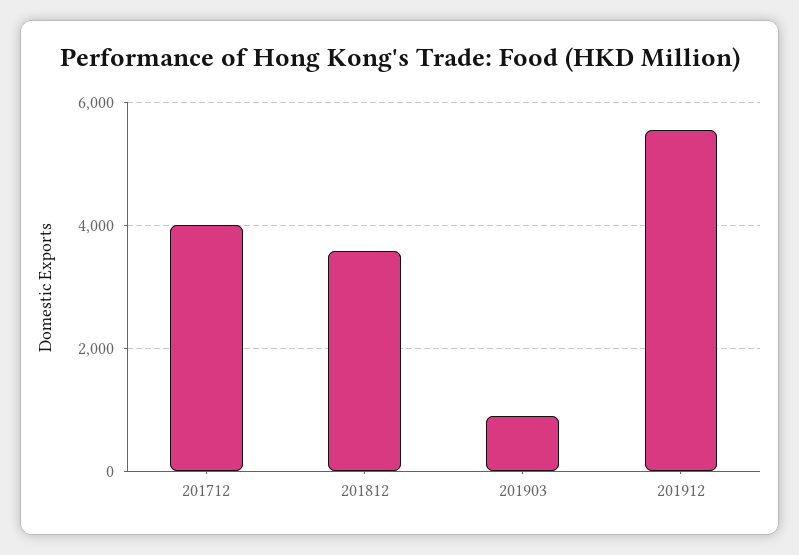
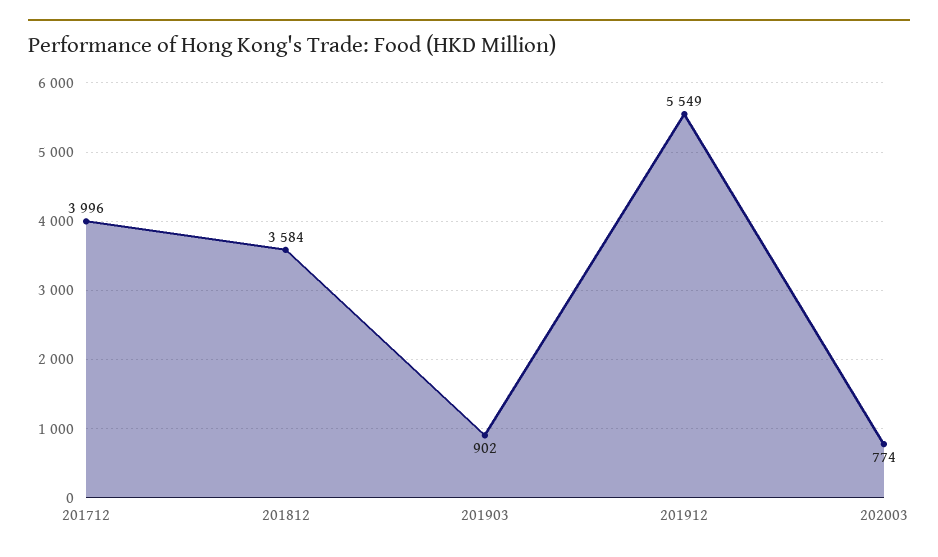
202003: none -> 774

